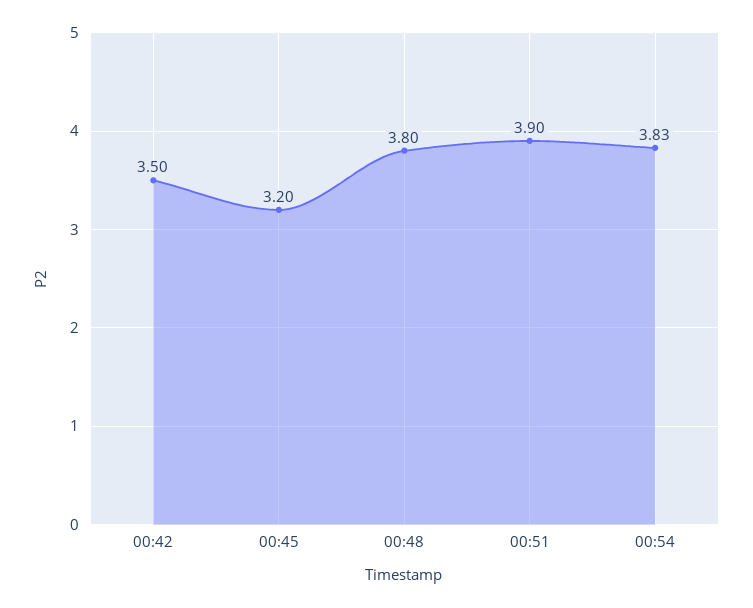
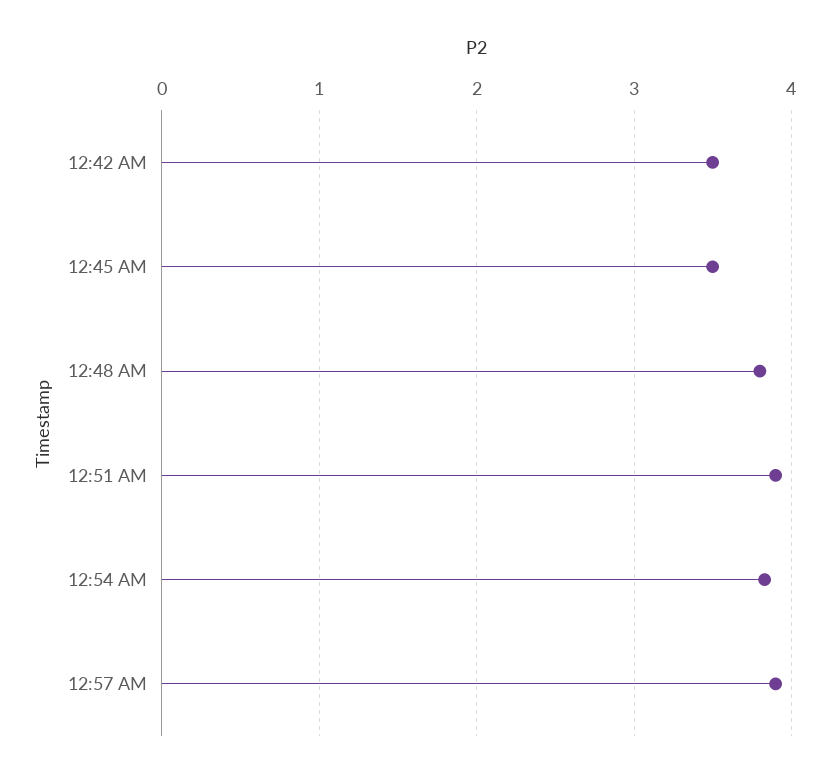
00:45: 3.2 -> 3.5
12:57 AM: none -> 3.9

